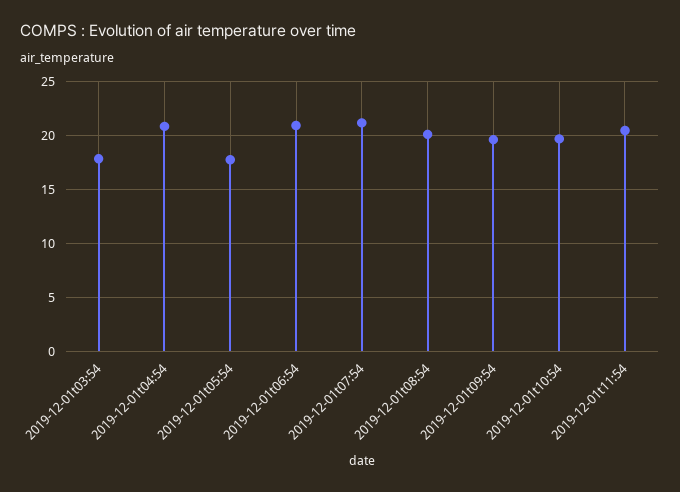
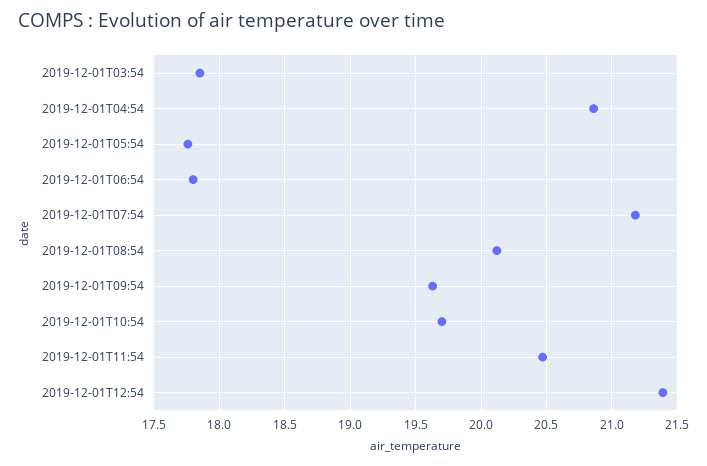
2019-12-01t06:54: 21 -> 17.8
2019-12-01T12:54: none -> 21.4

